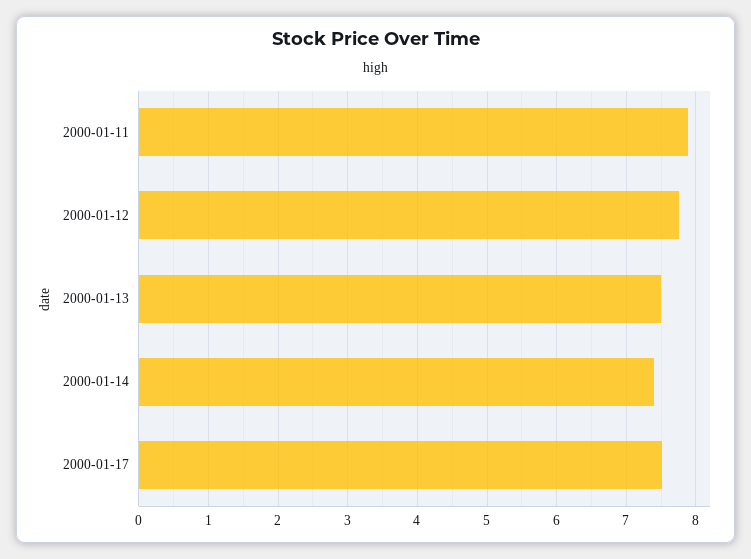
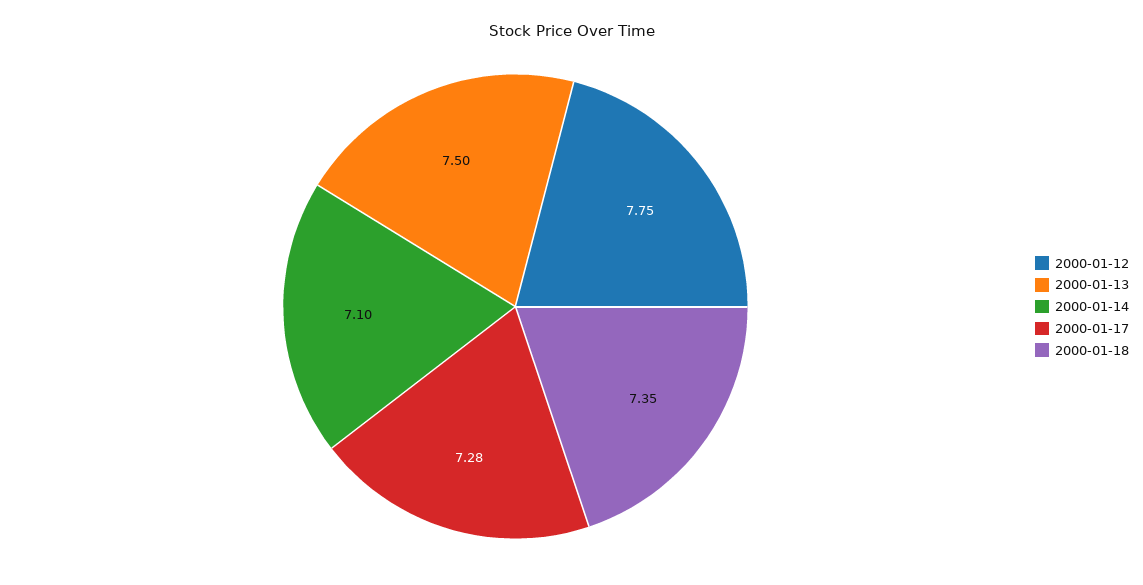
2000-01-11: 7.9 -> none
2000-01-14: 7.4 -> 7.1
2000-01-17: 7.5 -> 7.28
2000-01-18: none -> 7.35

